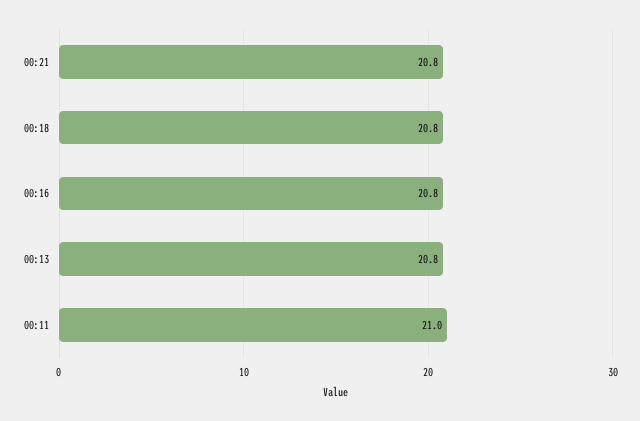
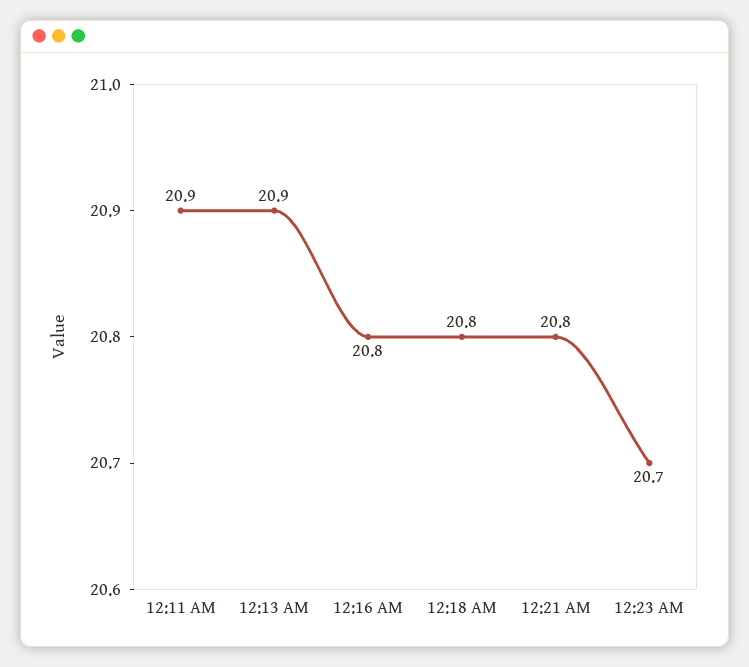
00:13: 20.8 -> 20.9
00:11: 21 -> 20.9
12:23 AM: none -> 20.7

